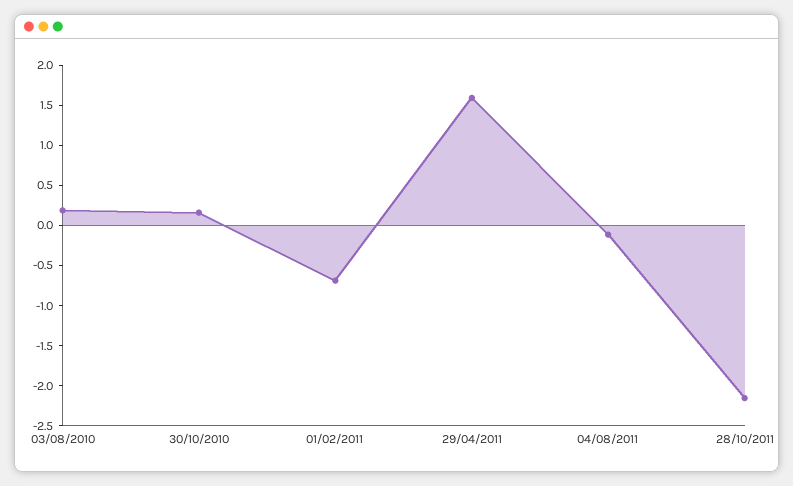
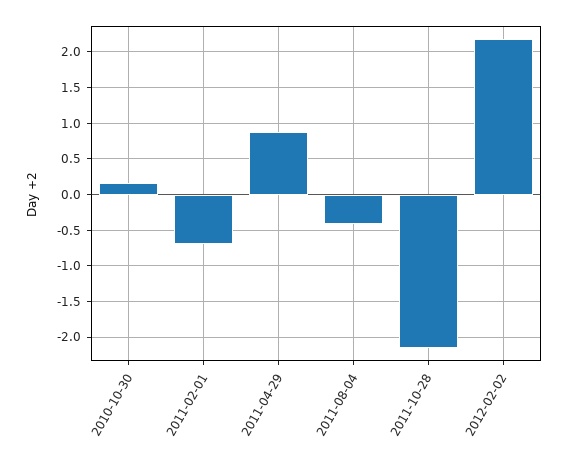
03/08/2010: 0.2 -> none
29/04/2011: 1.6 -> 0.9
04/08/2011: -0.1 -> -0.4
2012-02-02: none -> 2.2

